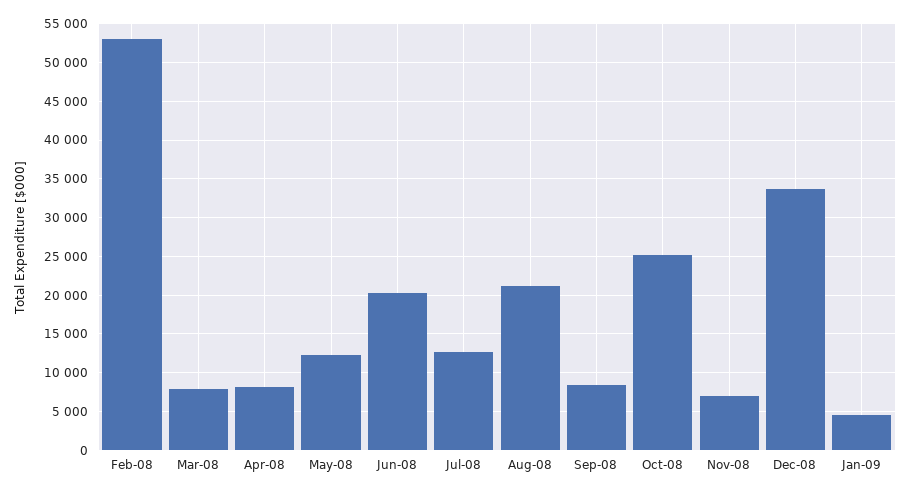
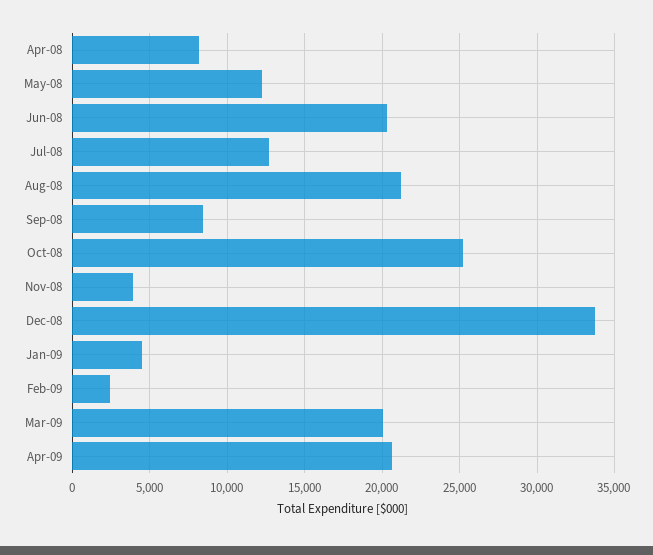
Feb-08: 53000 -> none
Mar-08: 8000 -> none
Nov-08: 7000 -> 4000
Feb-09: none -> 2500
Mar-09: none -> 20000
Apr-09: none -> 20500

